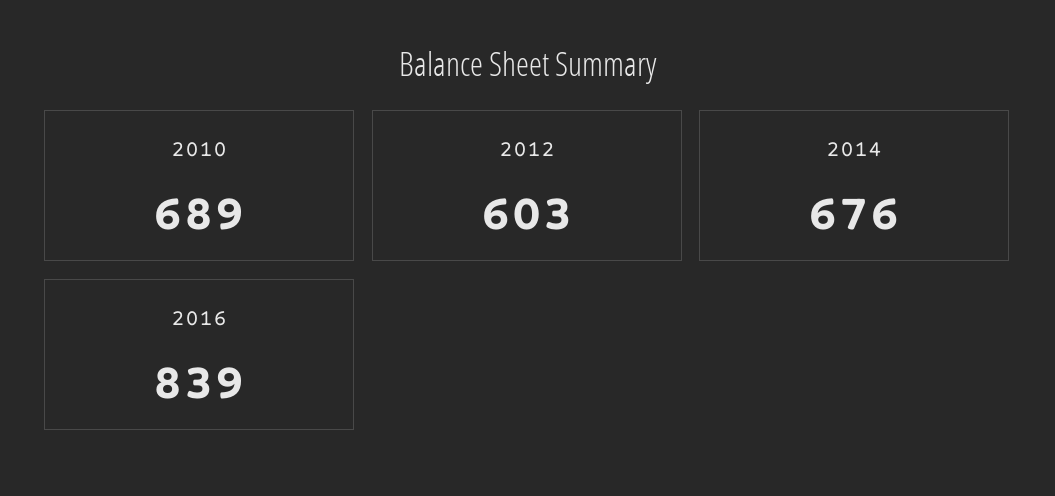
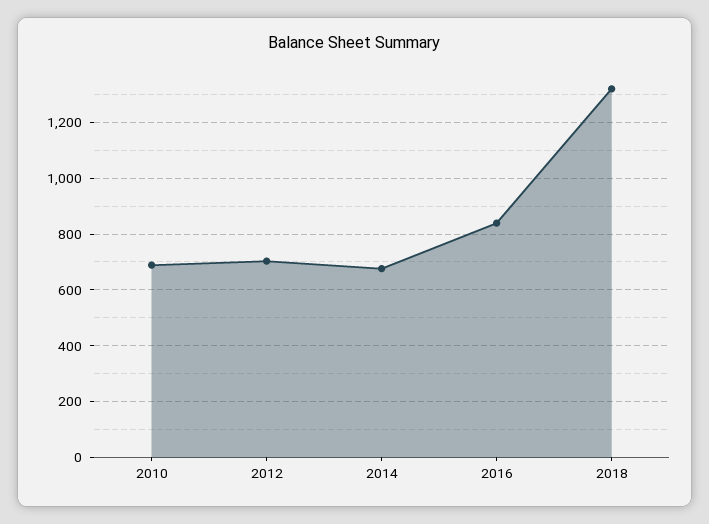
2012: 603 -> 700
2018: none -> 1325

